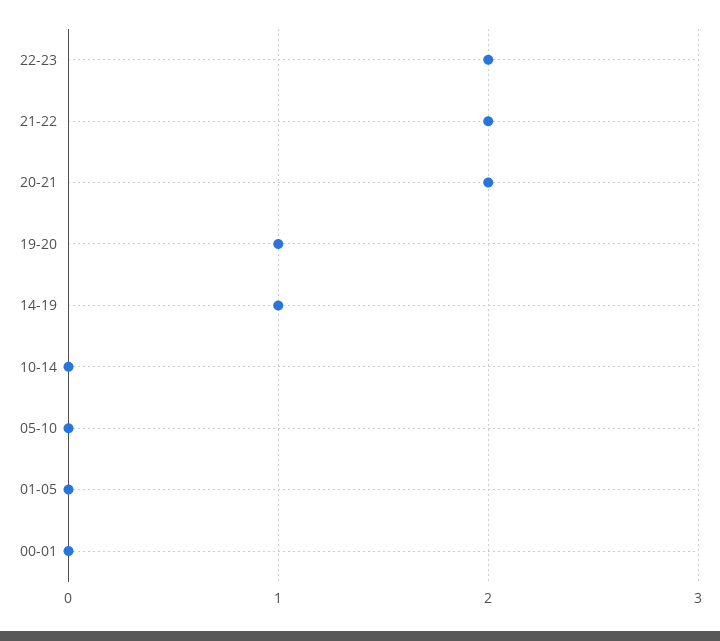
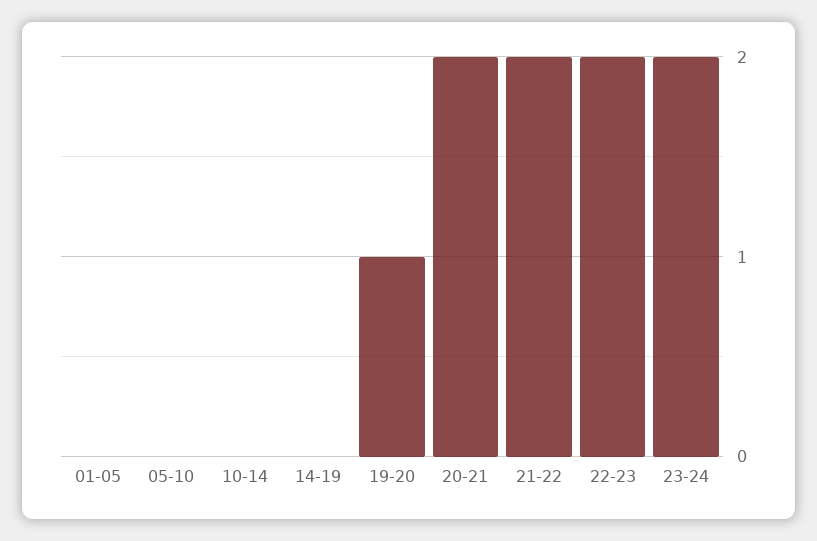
14-19: 1 -> 0
00-01: 0 -> none
23-24: none -> 2

